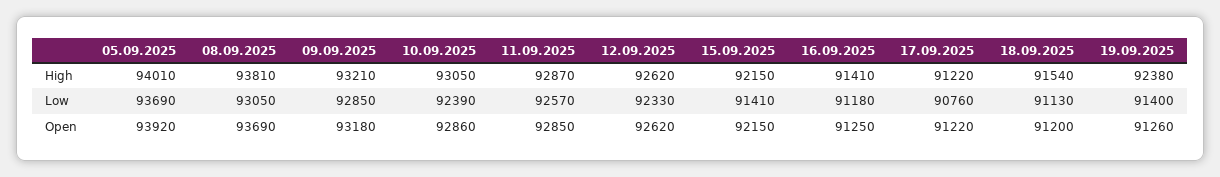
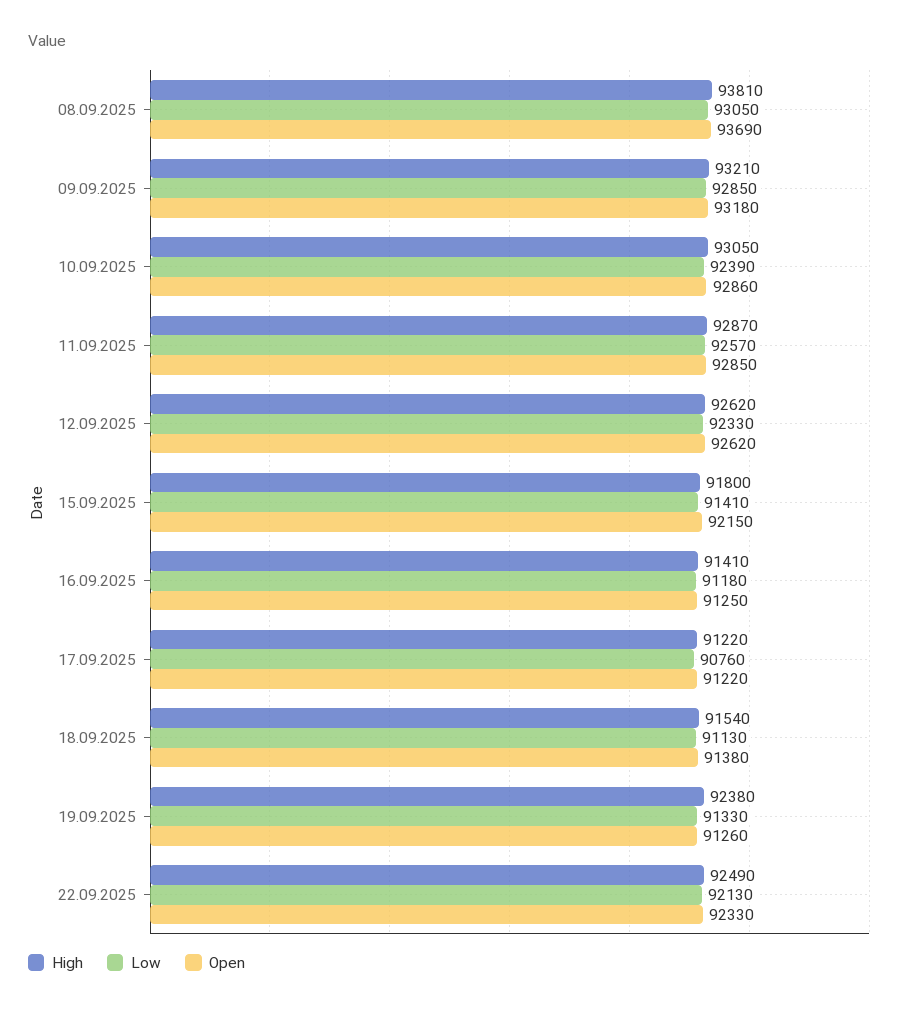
High, 05.09.2025: 94010 -> none
High, 15.09.2025: 92150 -> 91800
Low, 05.09.2025: 93690 -> none
Low, 19.09.2025: 91400 -> 91330
Open, 05.09.2025: 93920 -> none
Open, 18.09.2025: 91200 -> 91380
High, 22.09.2025: none -> 92490
Low, 22.09.2025: none -> 92130
Open, 22.09.2025: none -> 92330

